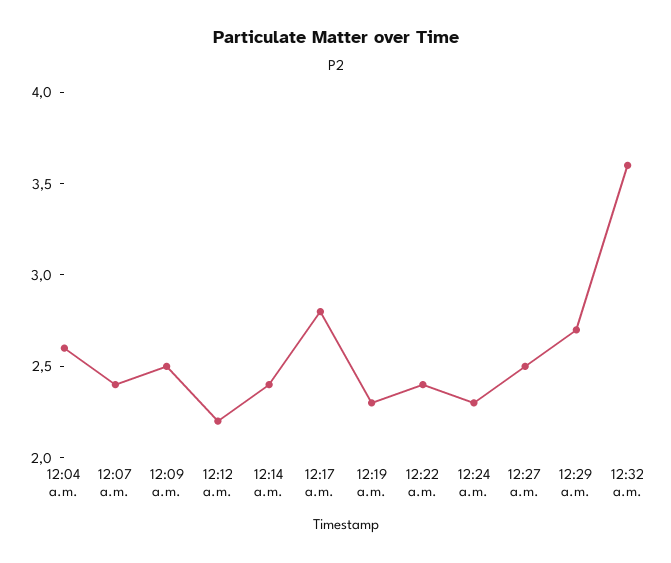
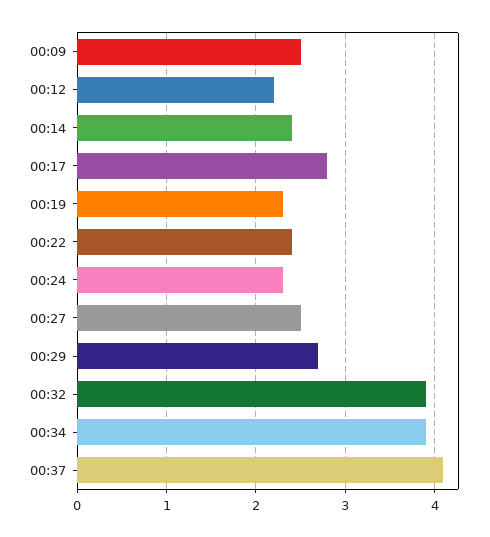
12:04 a.m.: 2.6 -> none
12:07 a.m.: 2.4 -> none
12:32 a.m.: 3.6 -> 3.9
00:34: none -> 3.9
00:37: none -> 4.1

